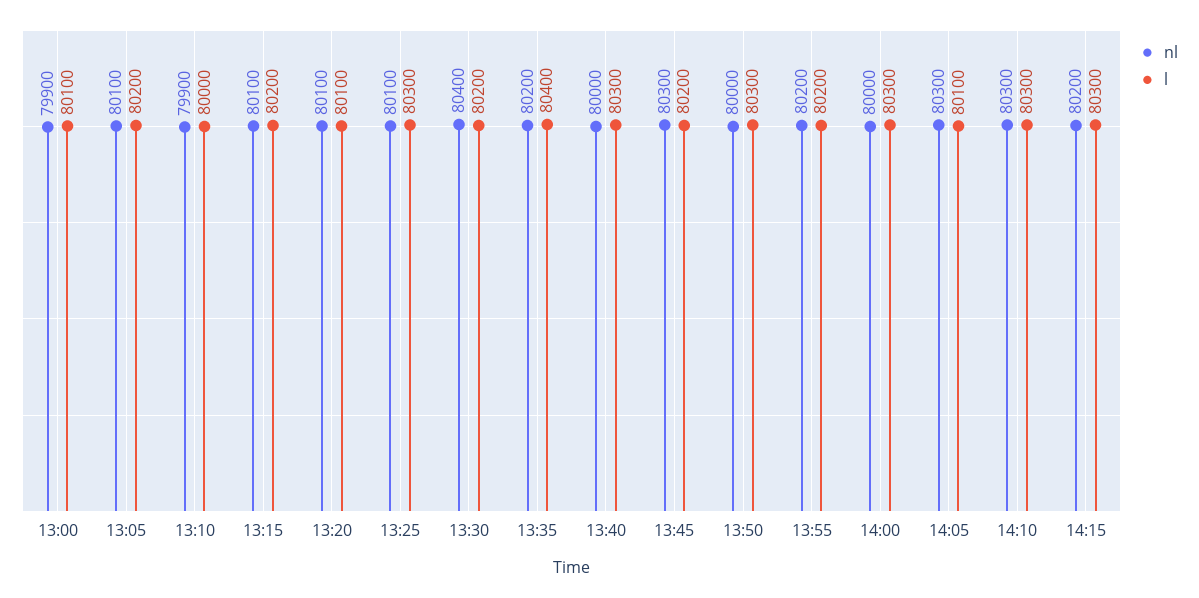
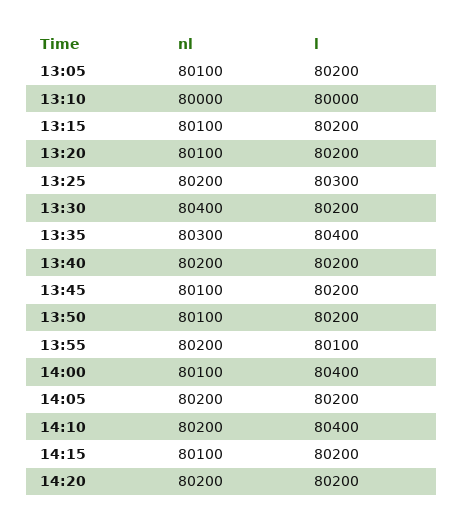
nl, 13:00: 79900 -> none
l, 13:00: 80100 -> none
nl, 13:10: 79900 -> 80000
l, 13:20: 80100 -> 80200
nl, 13:25: 80100 -> 80200
nl, 13:35: 80200 -> 80300
nl, 13:40: 80000 -> 80200
l, 13:40: 80300 -> 80200
nl, 13:45: 80300 -> 80100
nl, 13:50: 80000 -> 80100
l, 13:50: 80300 -> 80200
l, 13:55: 80200 -> 80100
nl, 14:00: 80000 -> 80100
l, 14:00: 80300 -> 80400
nl, 14:05: 80300 -> 80200
l, 14:05: 80100 -> 80200
nl, 14:10: 80300 -> 80200
l, 14:10: 80300 -> 80400
nl, 14:15: 80200 -> 80100
l, 14:15: 80300 -> 80200
nl, 14:20: none -> 80200
l, 14:20: none -> 80200

